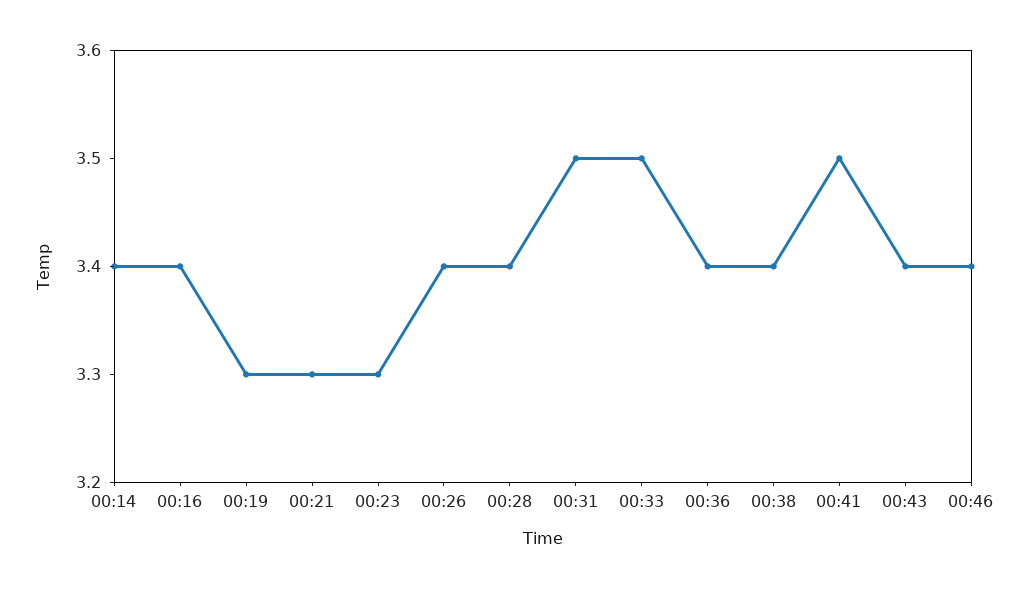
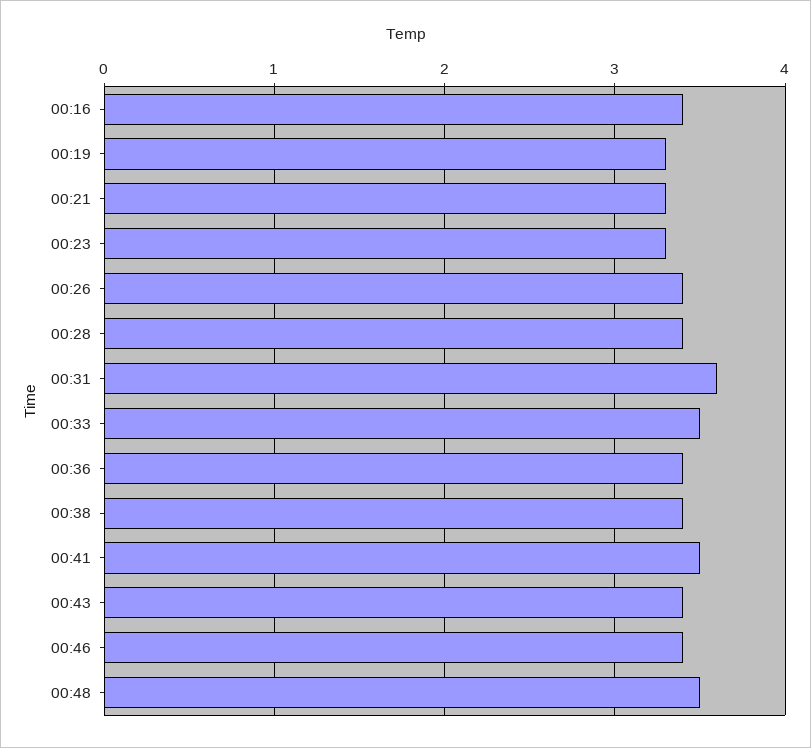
00:14: 3.4 -> none
00:31: 3.5 -> 3.6
00:48: none -> 3.5

